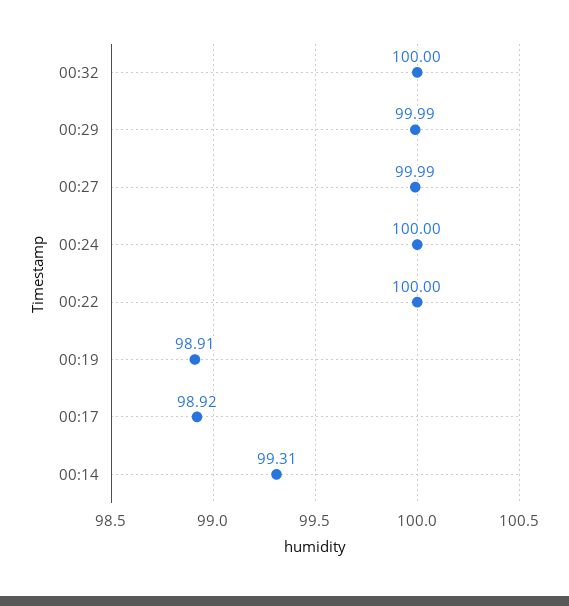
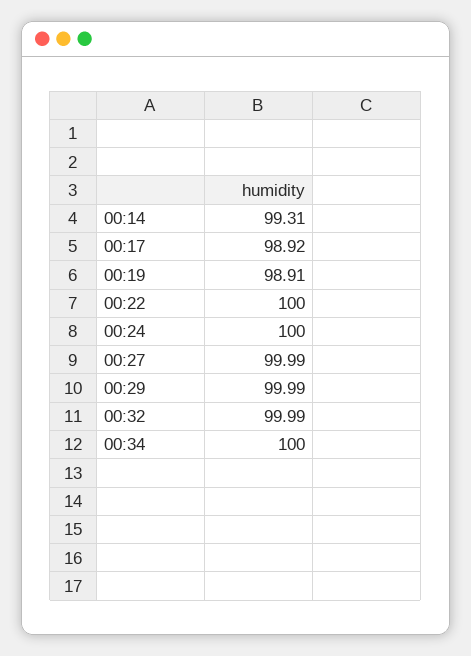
00:32: 100 -> 99.99
00:34: none -> 100

